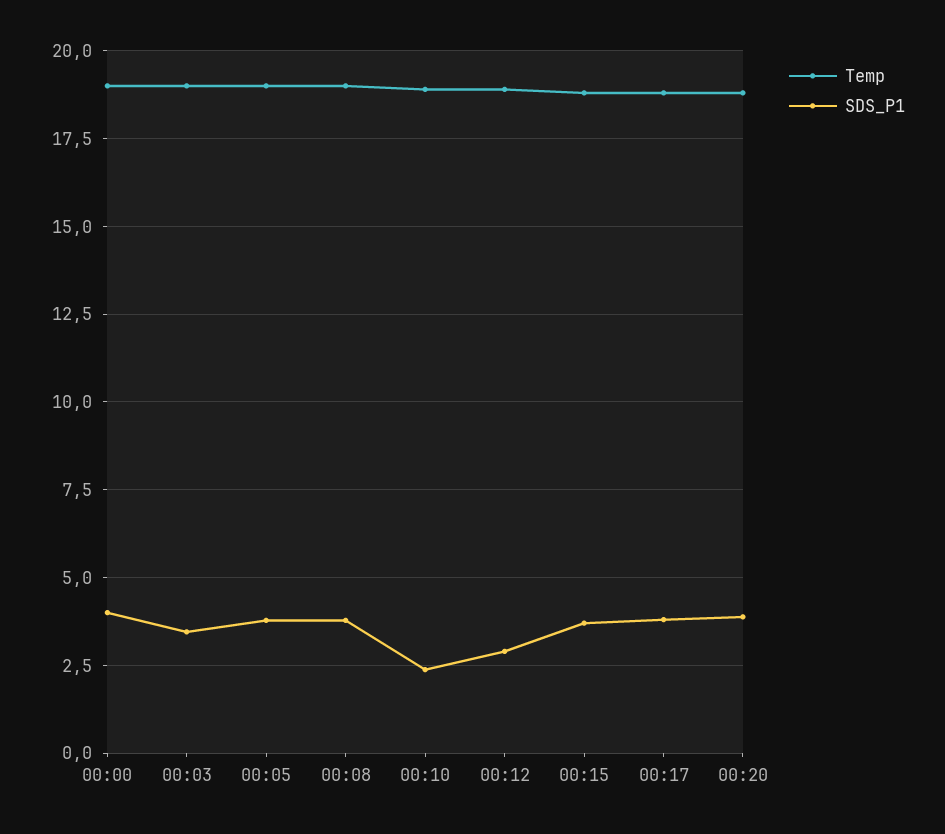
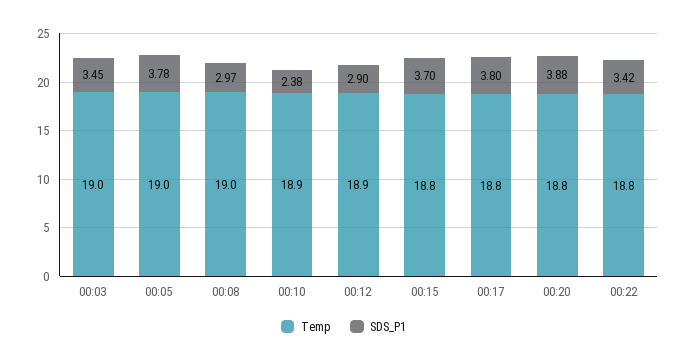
Temp, 00:00: 19 -> none
SDS_P1, 00:00: 4 -> none
SDS_P1, 00:08: 3.75 -> 2.97
Temp, 00:22: none -> 18.8
SDS_P1, 00:22: none -> 3.42

